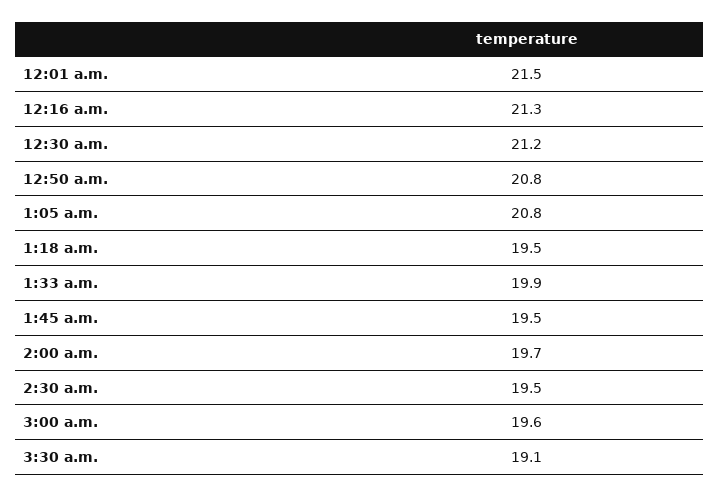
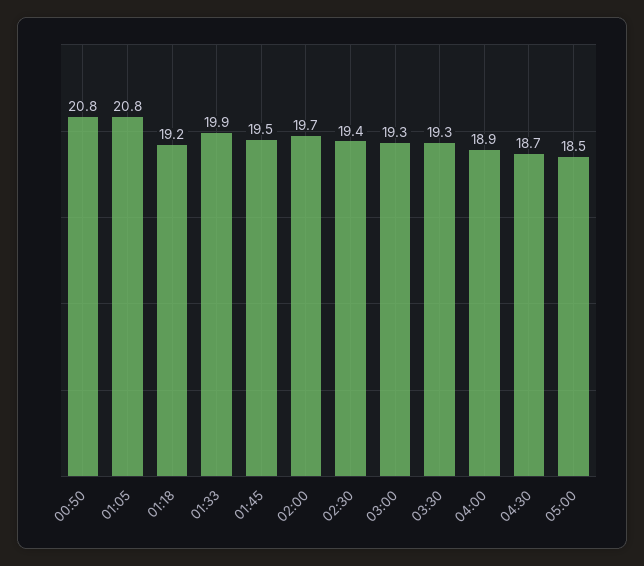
12:01 a.m.: 21.5 -> none
12:16 a.m.: 21.3 -> none
12:30 a.m.: 21.2 -> none
1:18 a.m.: 19.5 -> 19.2
2:30 a.m.: 19.5 -> 19.4
3:00 a.m.: 19.6 -> 19.3
3:30 a.m.: 19.1 -> 19.3
04:00: none -> 18.9
04:30: none -> 18.7
05:00: none -> 18.5

